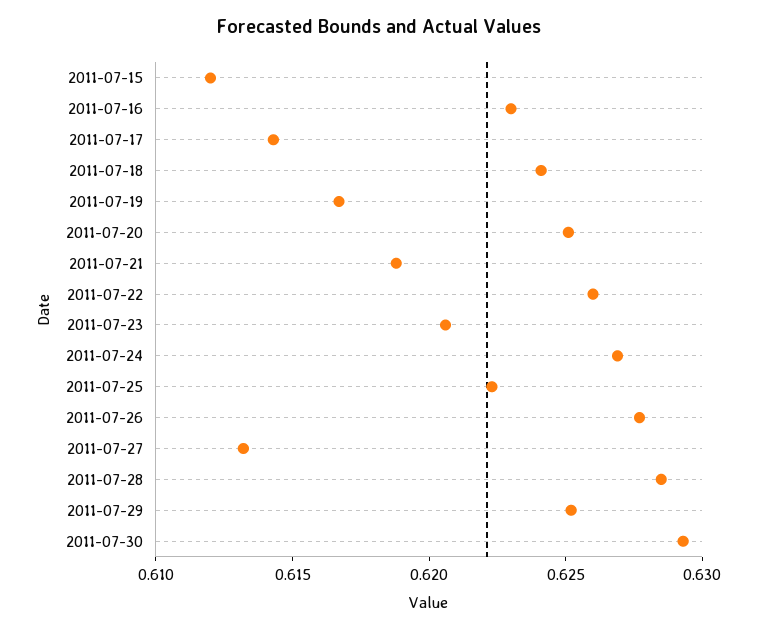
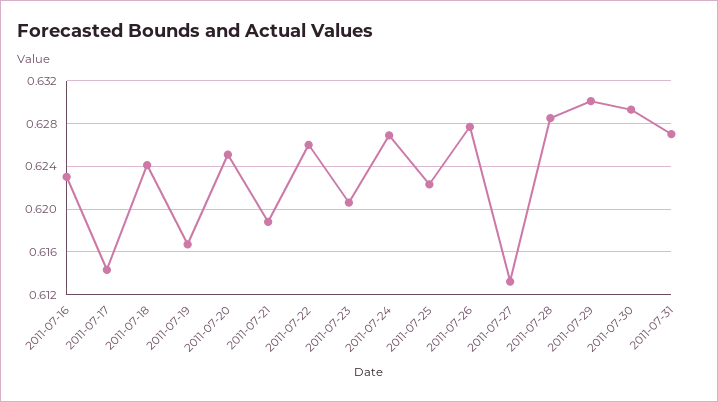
2011-07-15: 0.612 -> none
2011-07-29: 0.625 -> 0.63
2011-07-31: none -> 0.627

